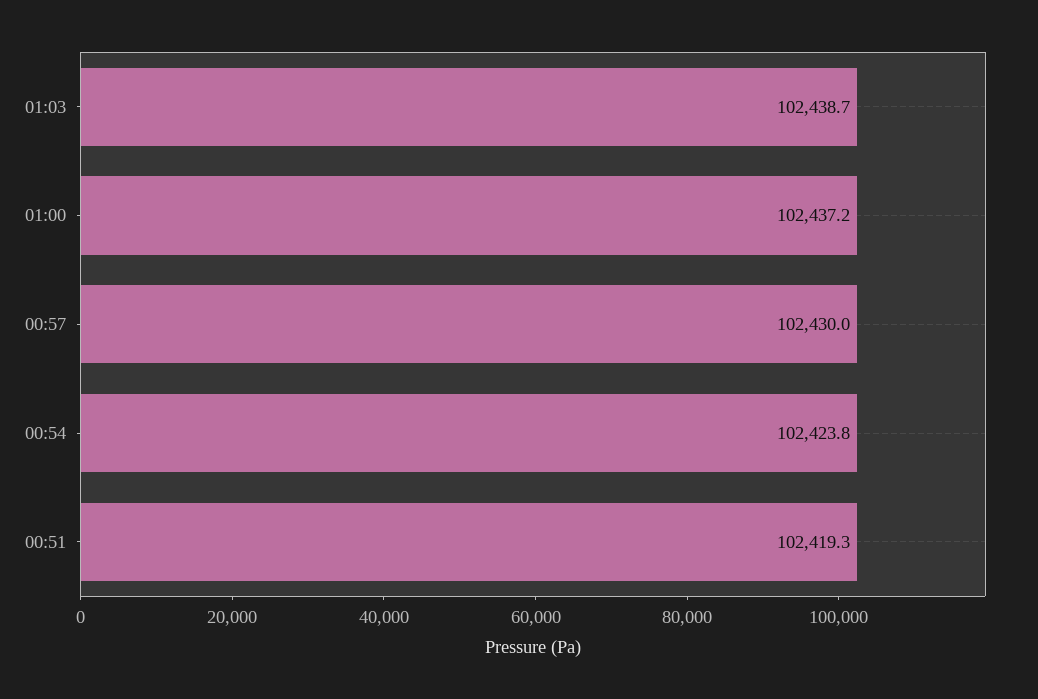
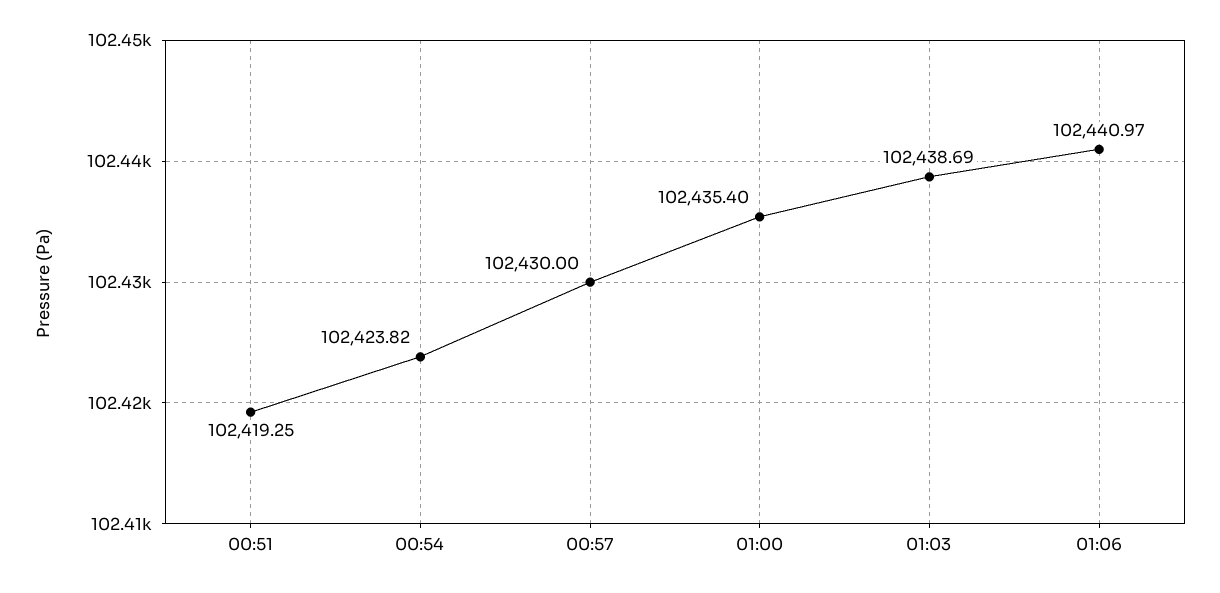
01:00: 102437.2 -> 102435.4
01:06: none -> 102440.97

